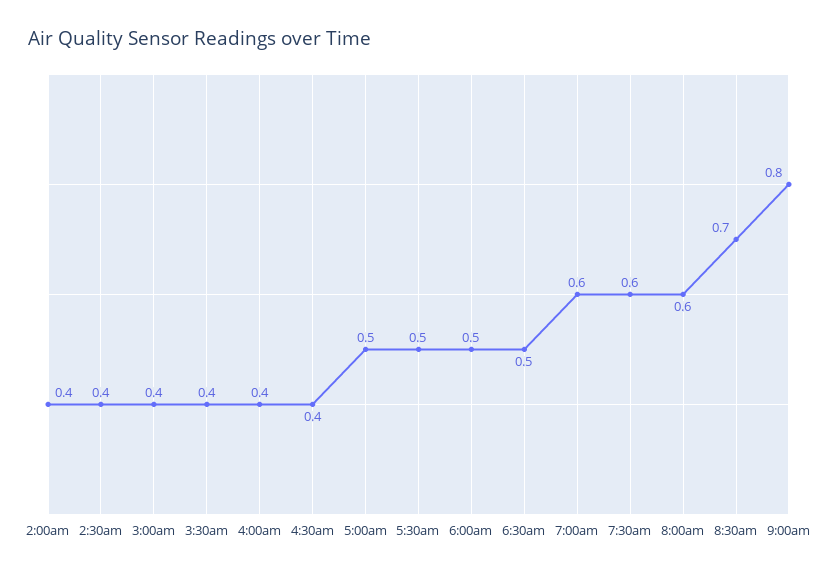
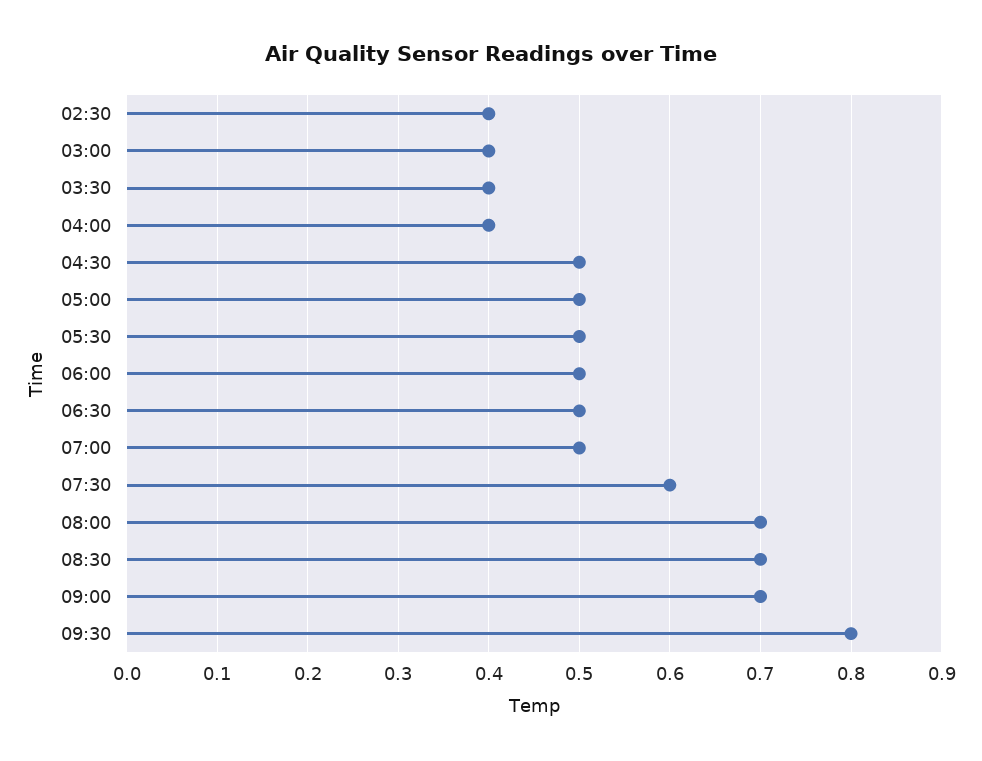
2:00am: 0.4 -> none
4:30am: 0.4 -> 0.5
7:00am: 0.6 -> 0.5
8:00am: 0.6 -> 0.7
9:00am: 0.8 -> 0.7
09:30: none -> 0.8

